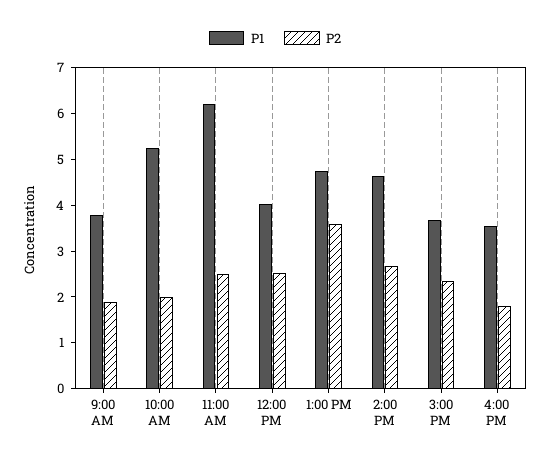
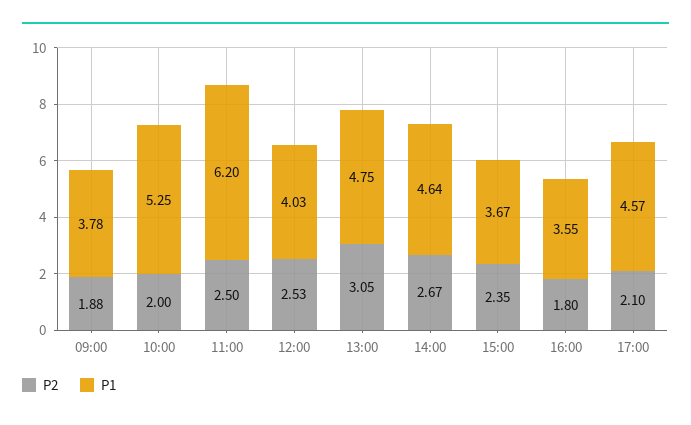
P2, 1:00 PM: 3.6 -> 3.05
P2, 17:00: none -> 2.1
P1, 17:00: none -> 4.57

